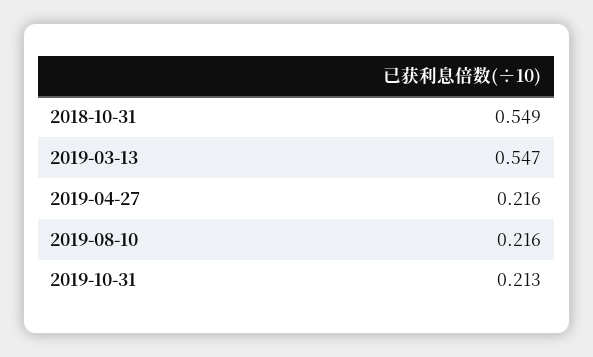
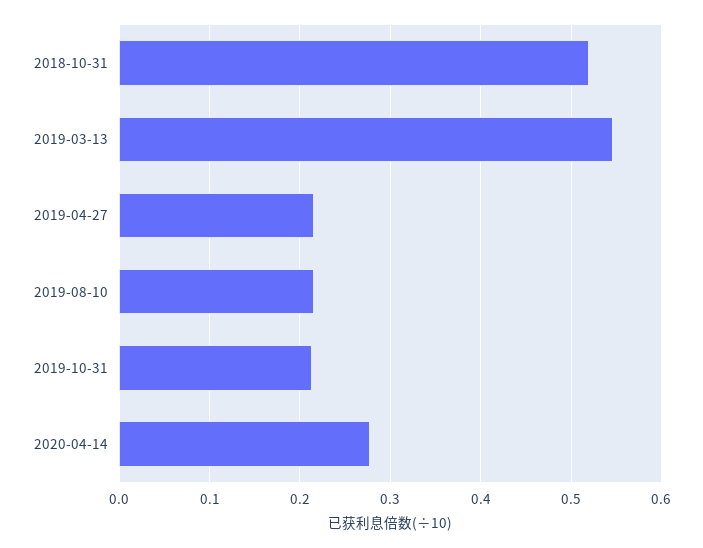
2018-10-31: 0.549 -> 0.52
2020-04-14: none -> 0.28

